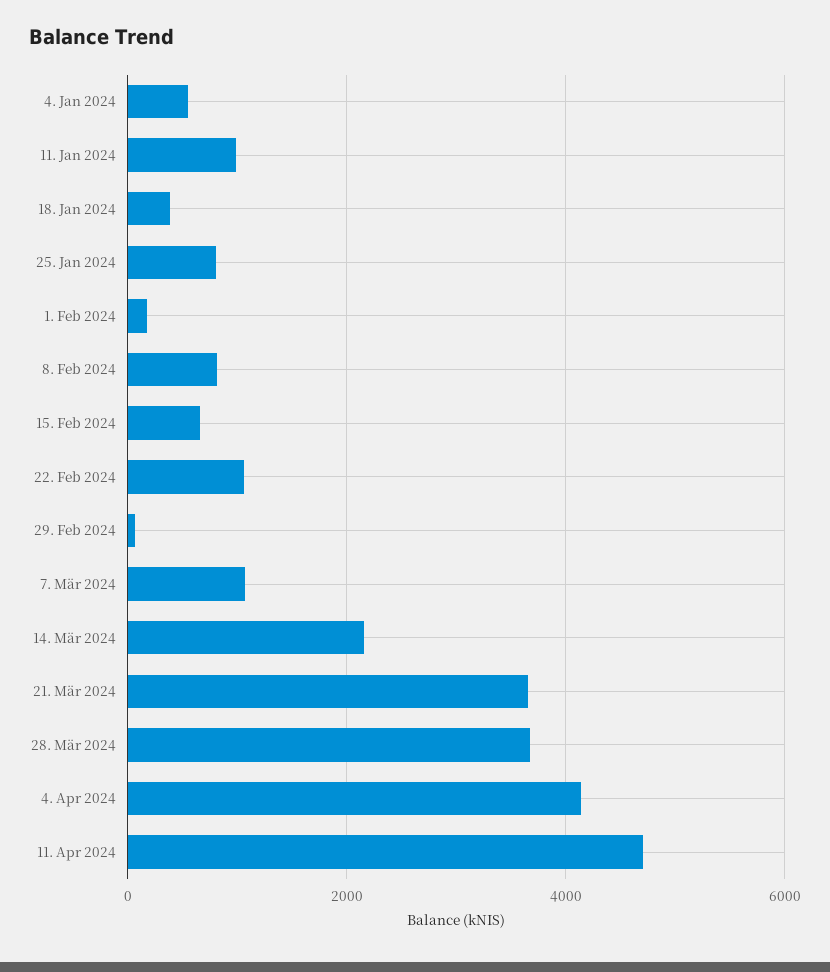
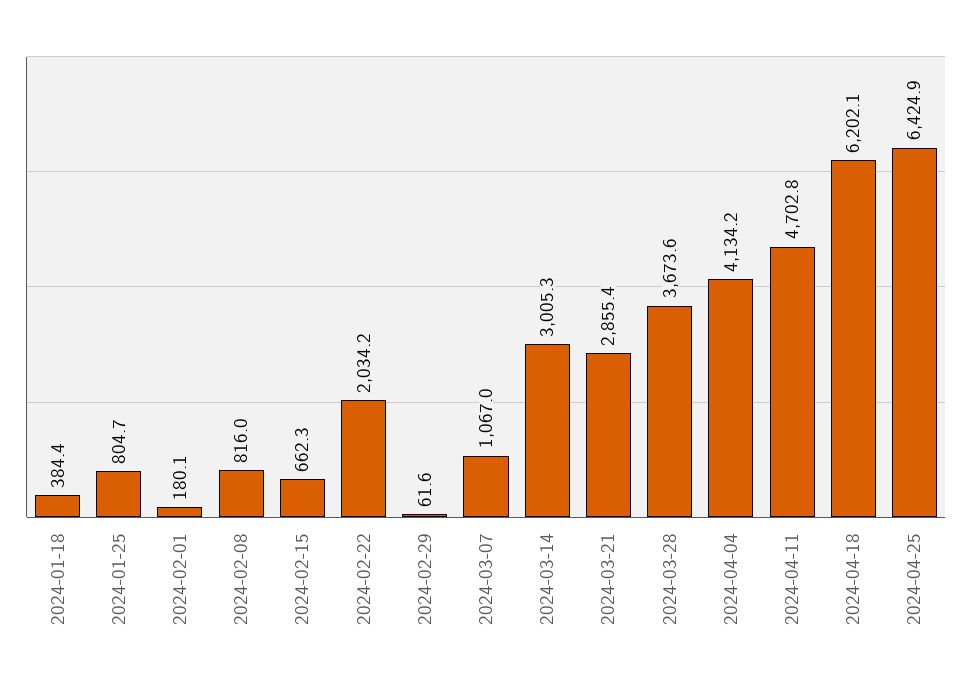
4. Jan 2024: 600 -> none
11. Jan 2024: 1000 -> none
22. Feb 2024: 1000 -> 2034.2
14. Mär 2024: 2200 -> 3005.3
21. Mär 2024: 3600 -> 2855.4
2024-04-18: none -> 6202.1
2024-04-25: none -> 6424.9

